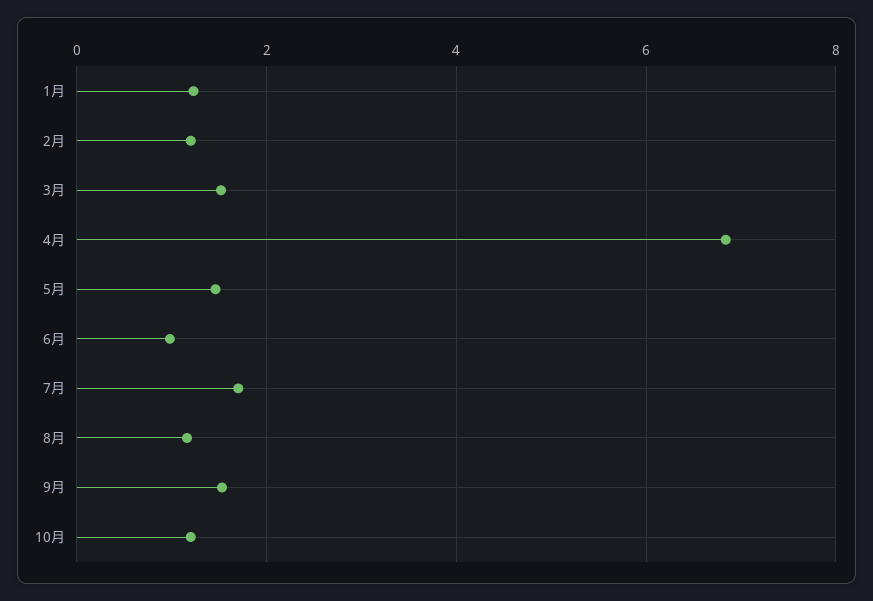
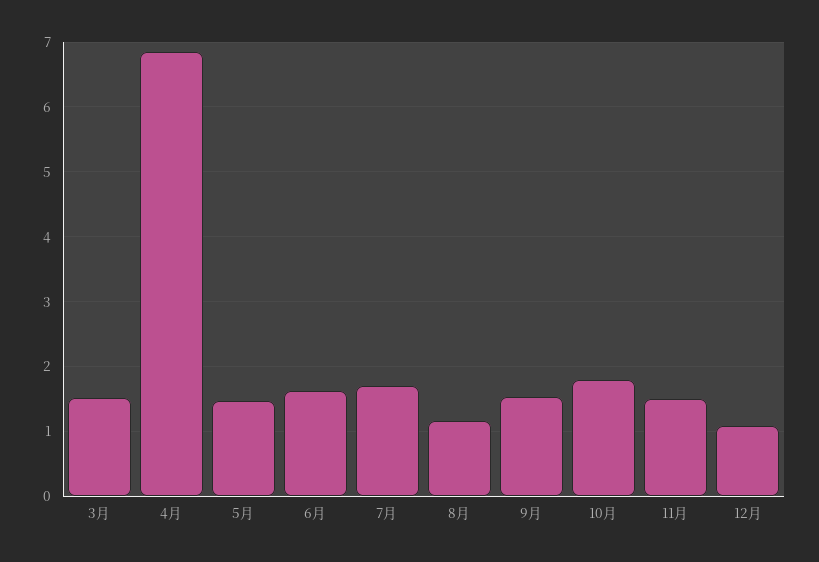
1月: 1.2 -> none
2月: 1.2 -> none
6月: 1 -> 1.6
10月: 1.2 -> 1.8
11月: none -> 1.5
12月: none -> 1.1

